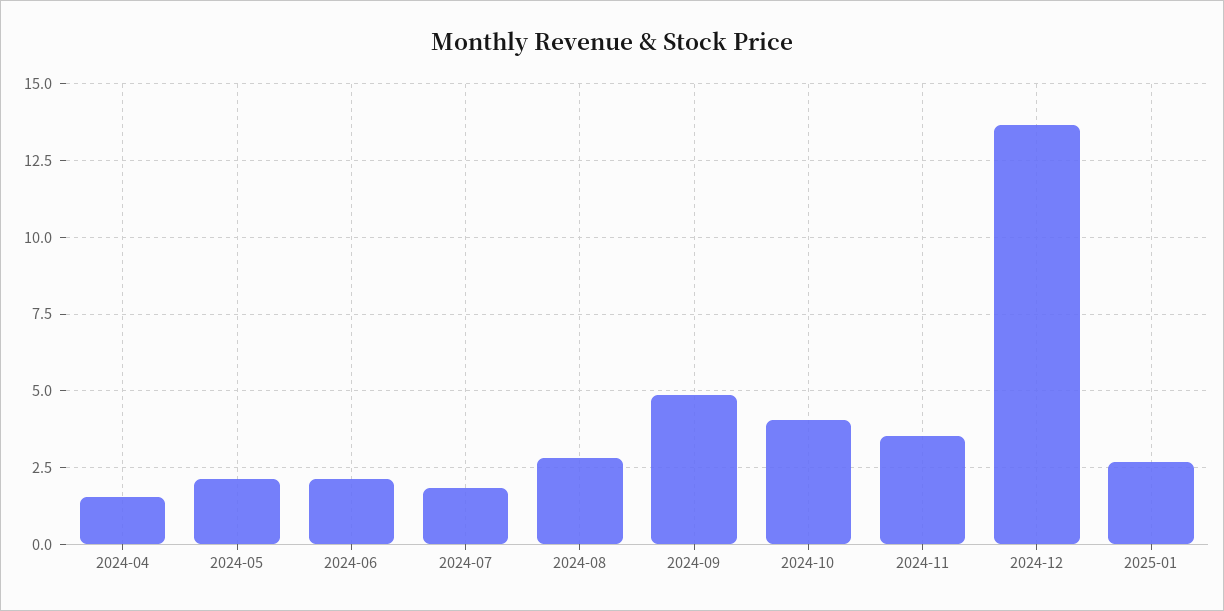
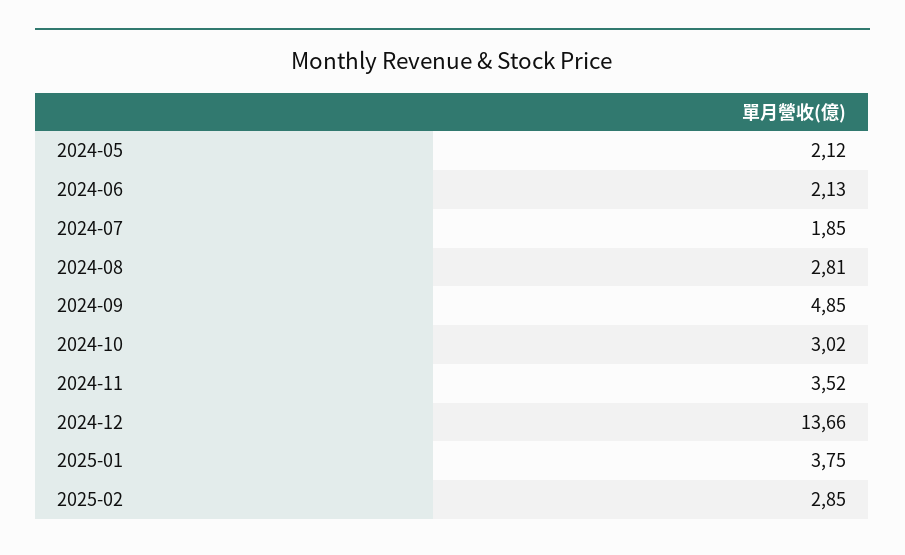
2024-04: 1.5 -> none
2024-10: 4 -> 3.02
2025-01: 2.75 -> 3.75
2025-02: none -> 2.85

